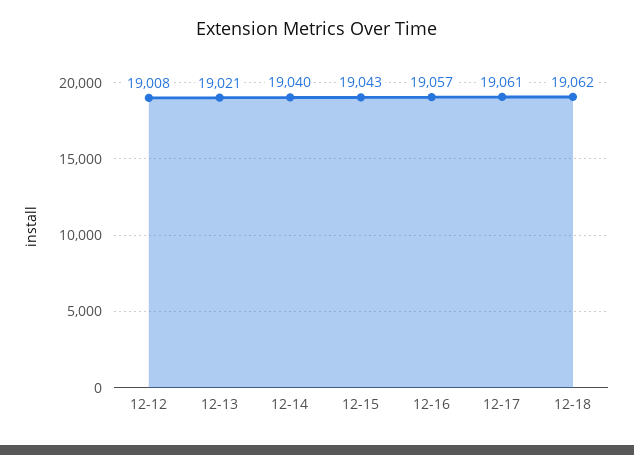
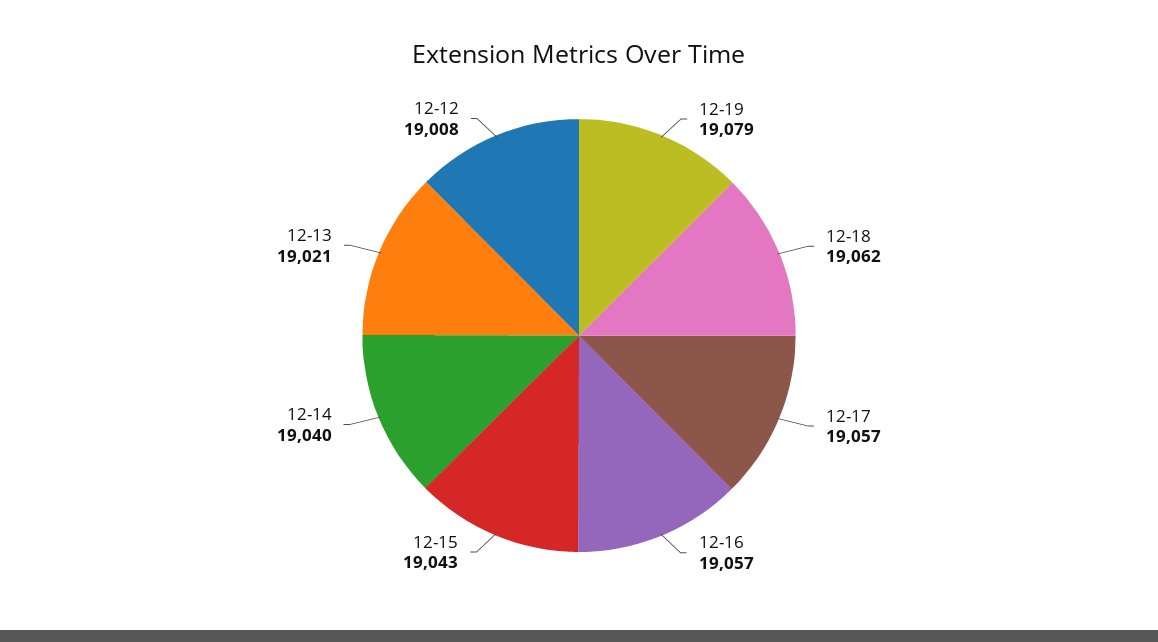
12-17: 19061 -> 19057
12-19: none -> 19079

